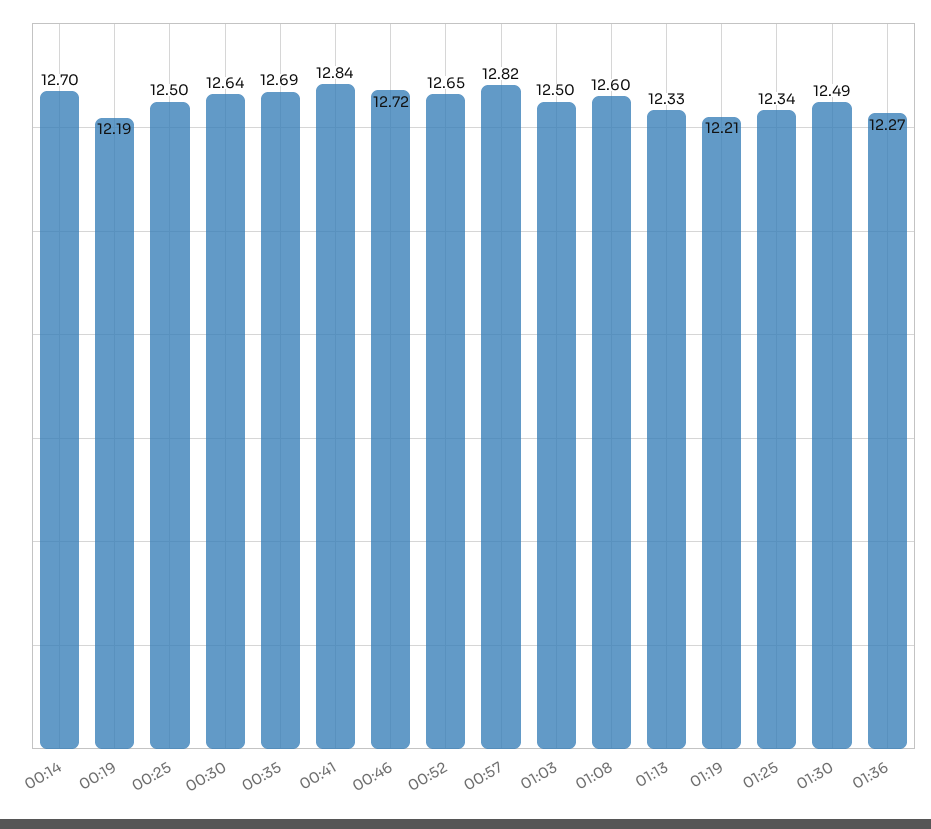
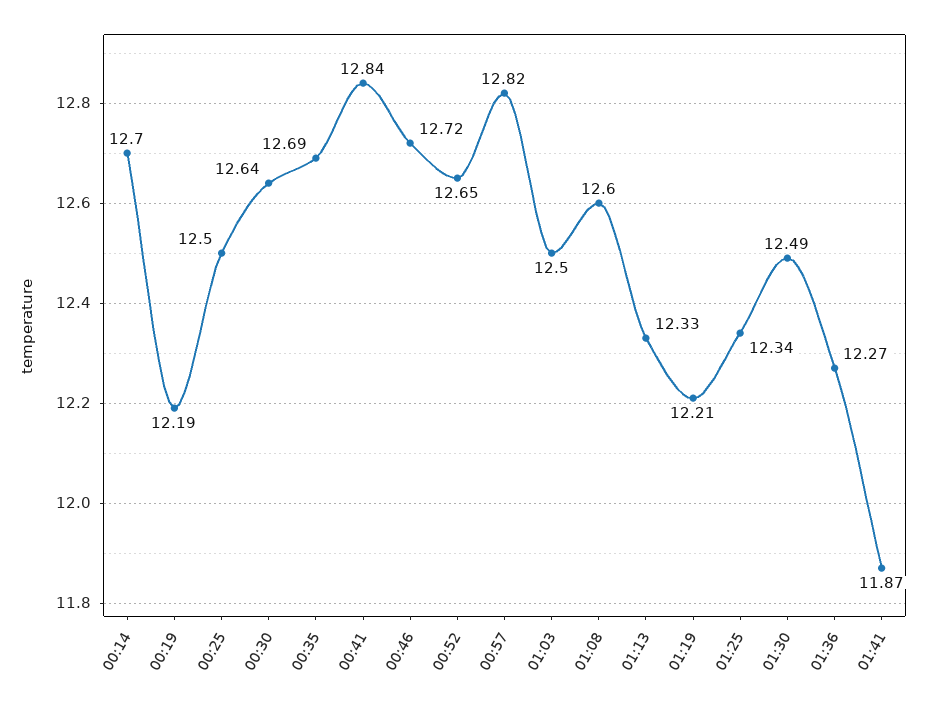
01:41: none -> 11.87

